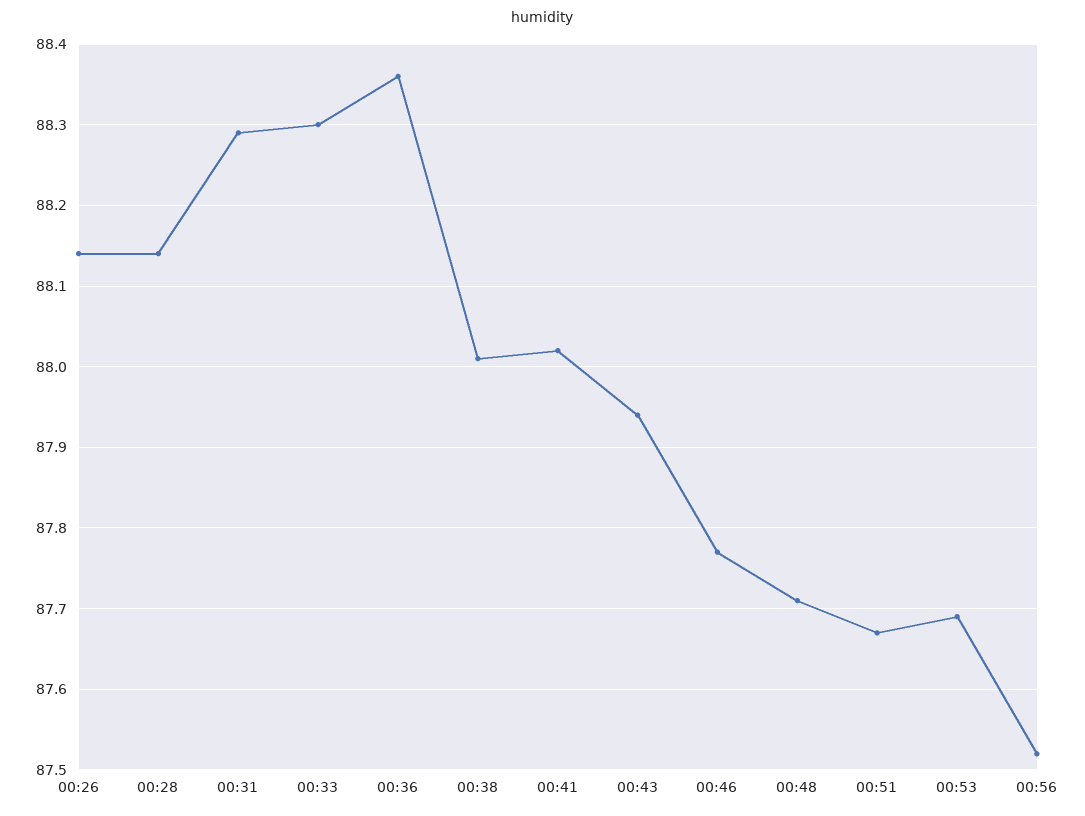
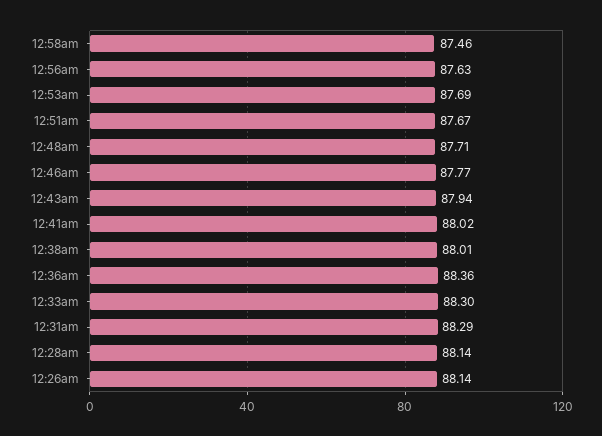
00:56: 87.52 -> 87.63
12:58am: none -> 87.46

